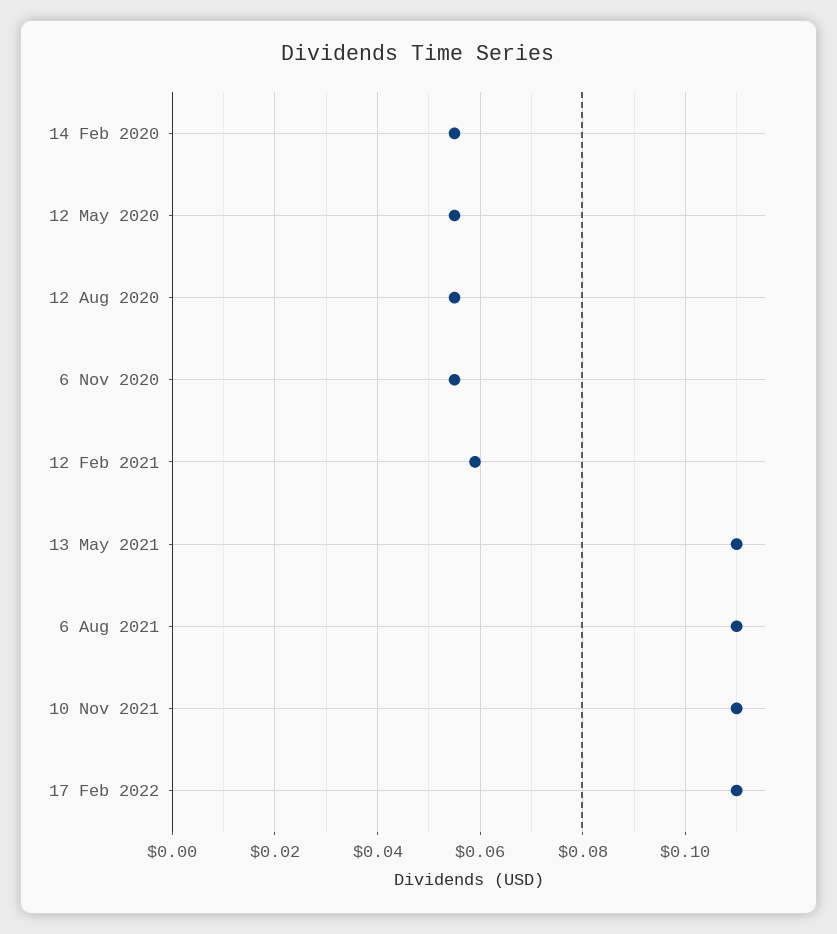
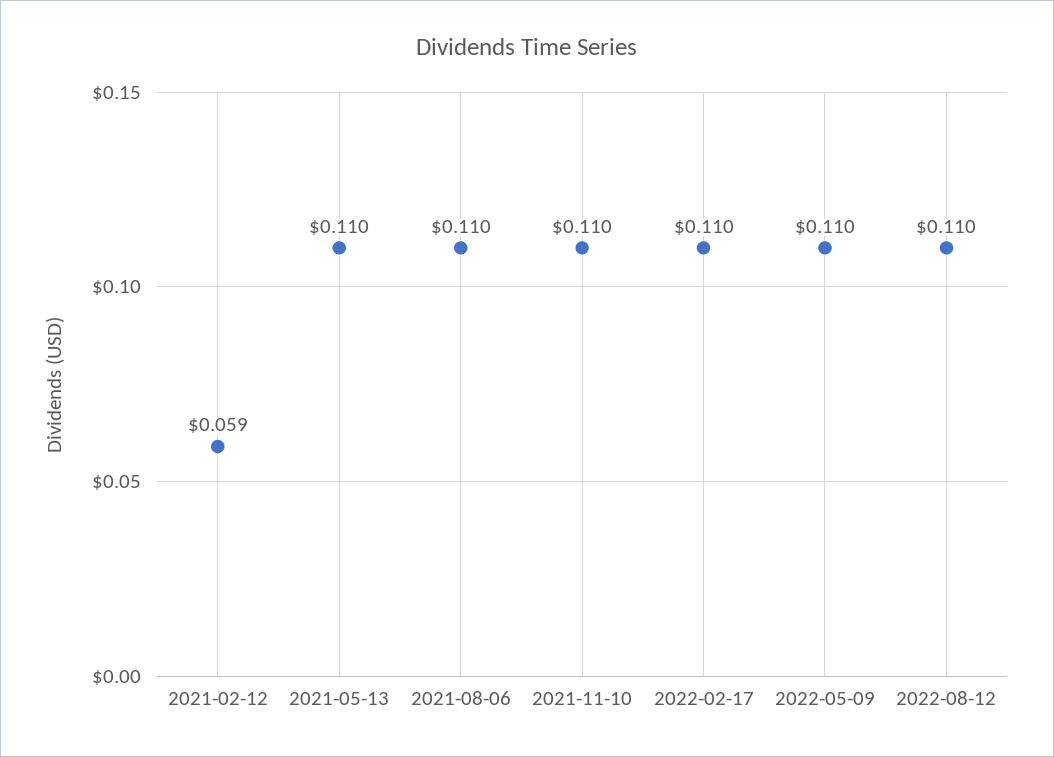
14 Feb 2020: 0.055 -> none
12 May 2020: 0.055 -> none
12 Aug 2020: 0.055 -> none
6 Nov 2020: 0.055 -> none
2022-05-09: none -> 0.11
2022-08-12: none -> 0.11

